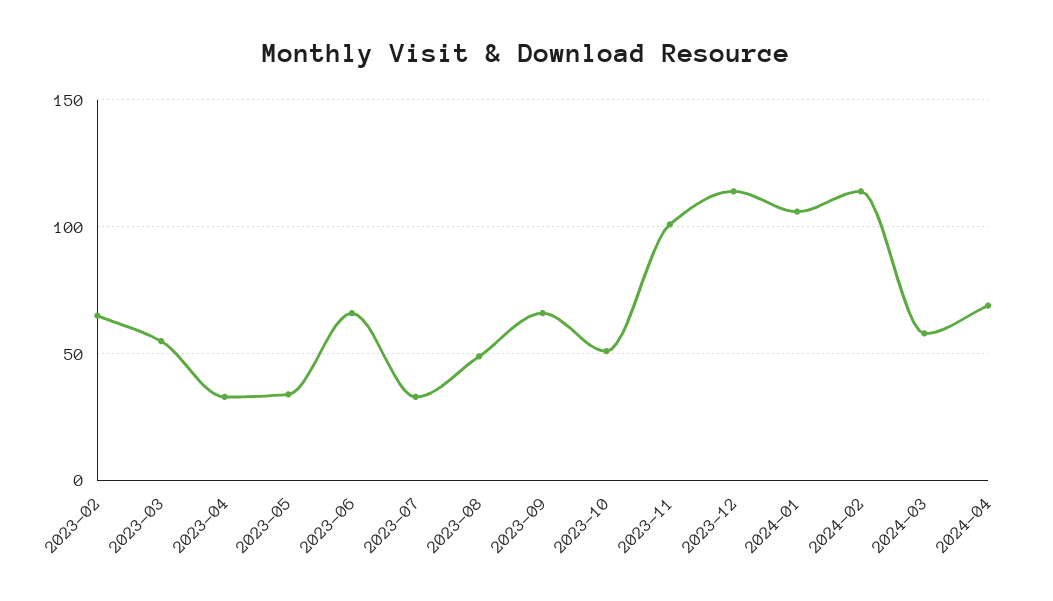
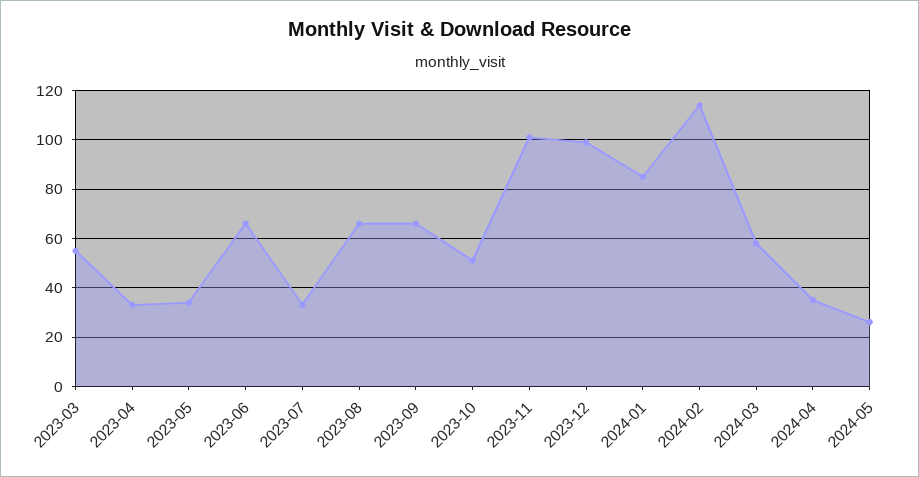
2023-02: 65 -> none
2023-08: 50 -> 65
2023-12: 115 -> 100
2024-01: 105 -> 85
2024-04: 70 -> 35
2024-05: none -> 25

